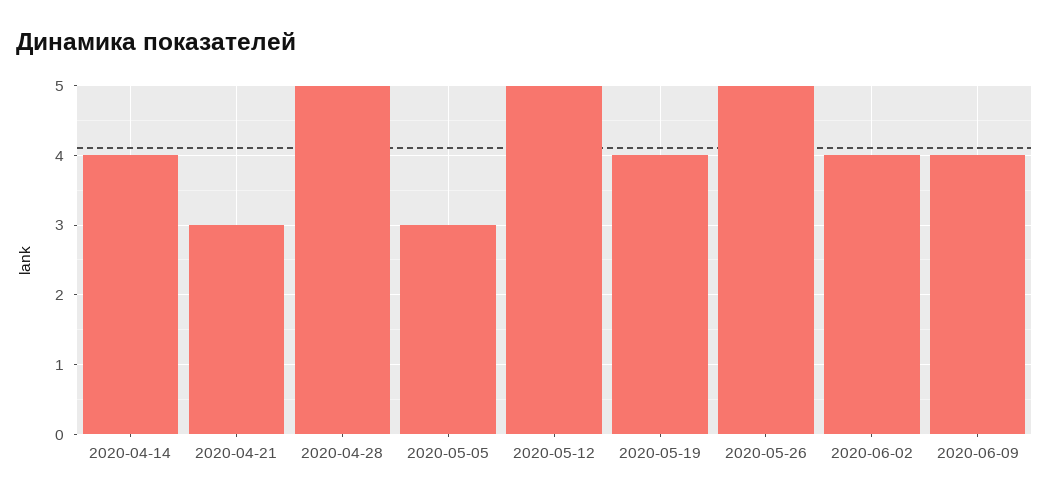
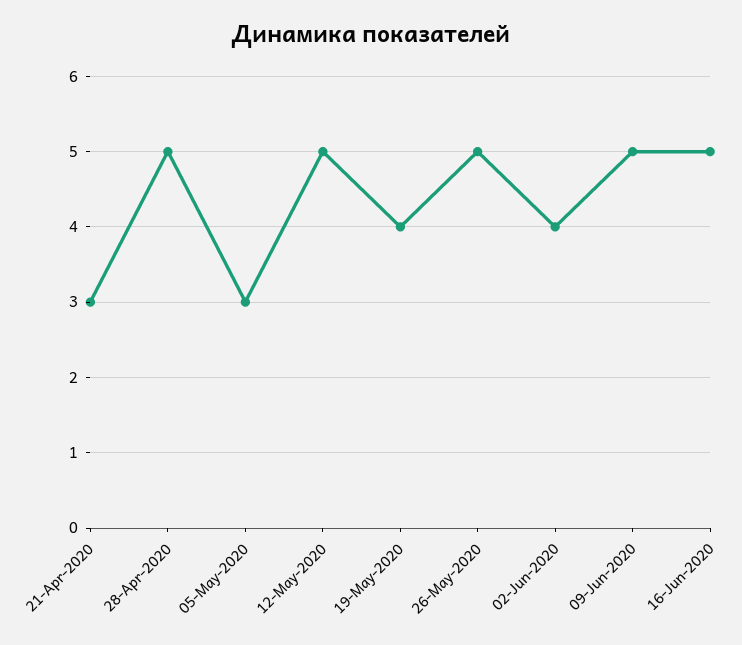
2020-04-14: 4 -> none
2020-06-09: 4 -> 5
16-Jun-2020: none -> 5

